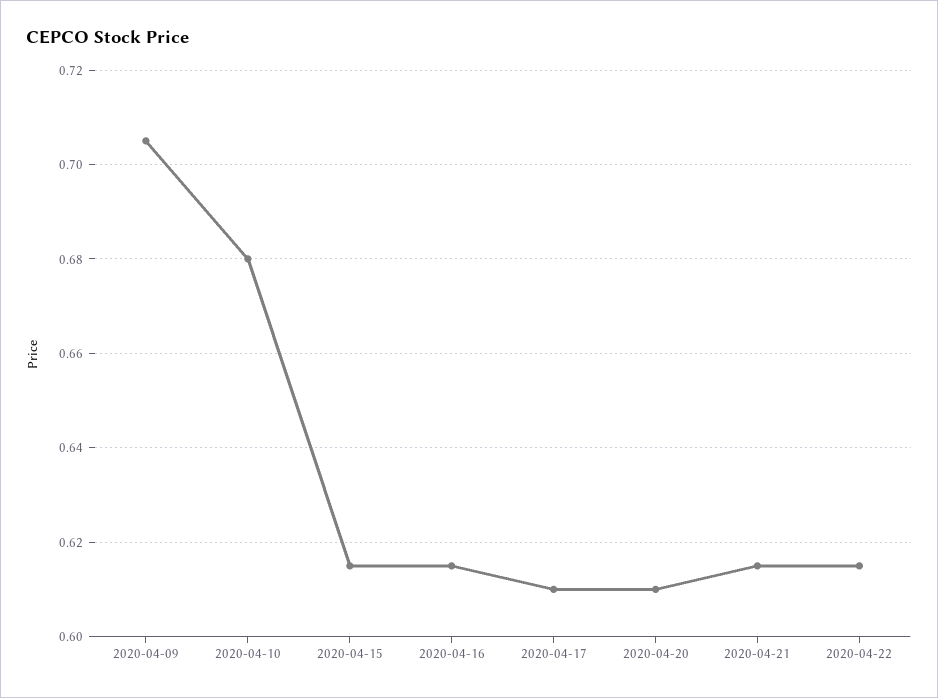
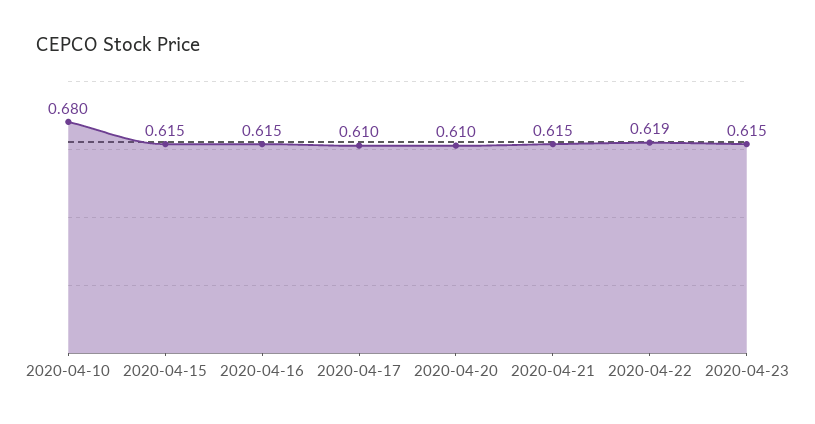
2020-04-09: 0.705 -> none
2020-04-22: 0.615 -> 0.619
2020-04-23: none -> 0.615

